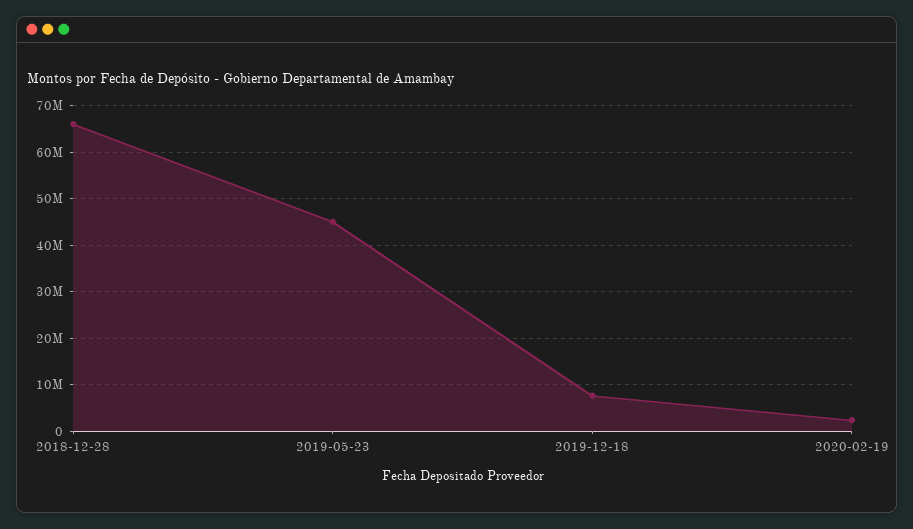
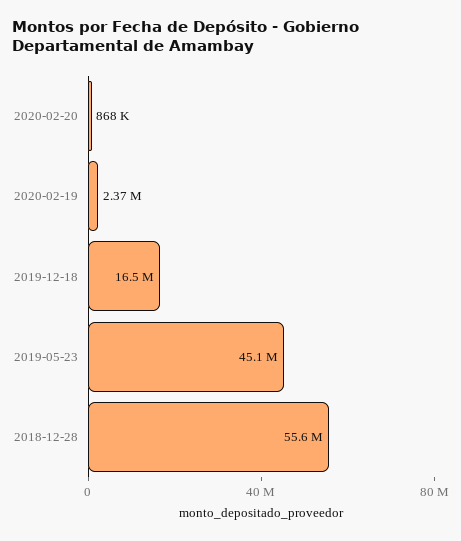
2018-12-28: 66000000 -> 55600000
2019-12-18: 8000000 -> 16500000
2020-02-20: none -> 868000

